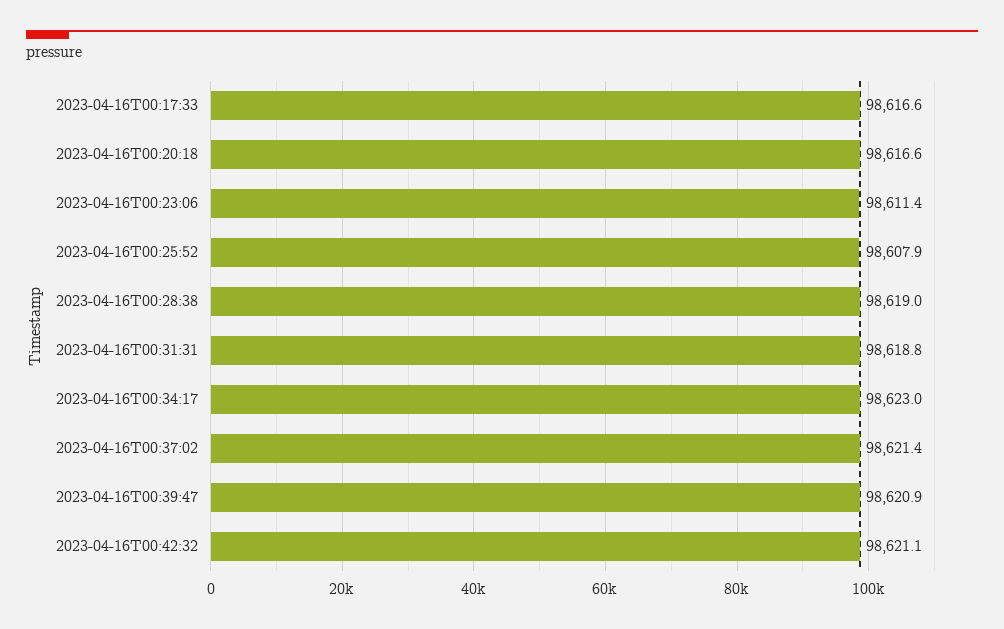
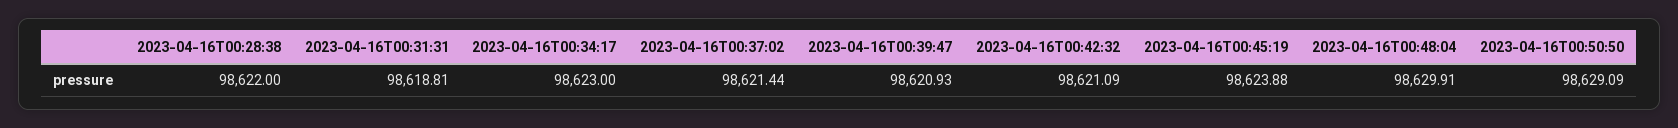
2023-04-16T00:17:33: 98616.6 -> none
2023-04-16T00:20:18: 98616.6 -> none
2023-04-16T00:23:06: 98611.4 -> none
2023-04-16T00:25:52: 98607.9 -> none
2023-04-16T00:28:38: 98619 -> 98622
2023-04-16T00:45:19: none -> 98623.88
2023-04-16T00:48:04: none -> 98629.91
2023-04-16T00:50:50: none -> 98629.09

